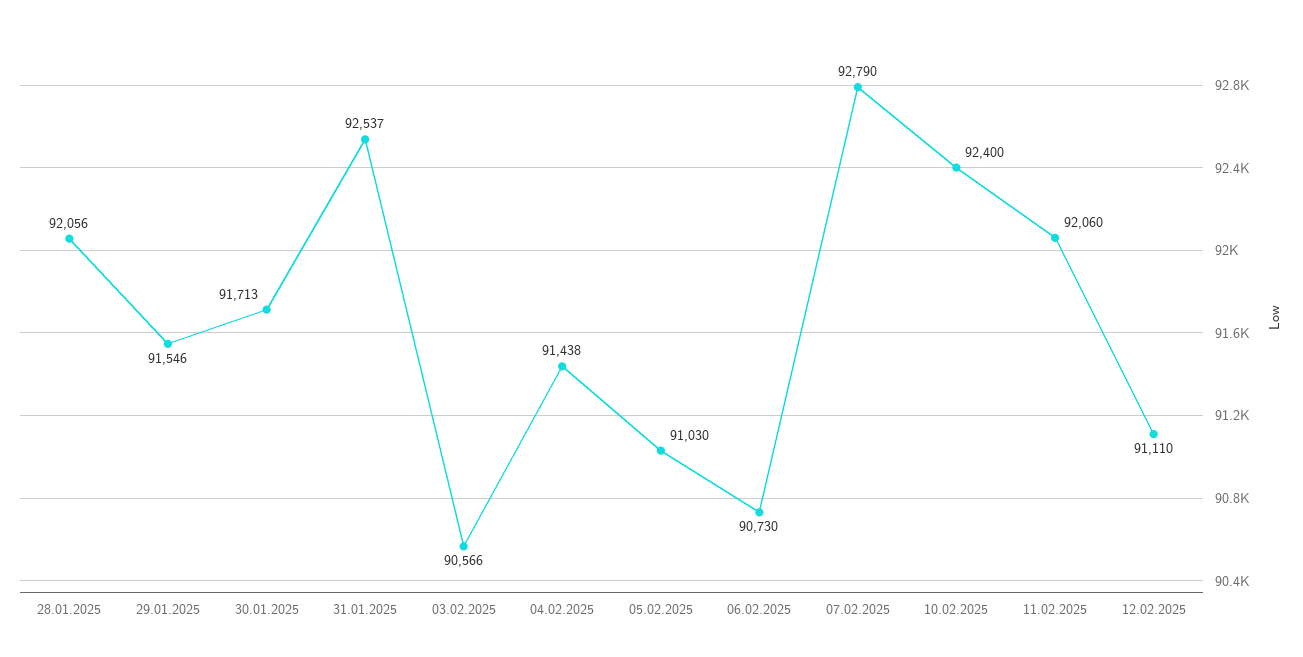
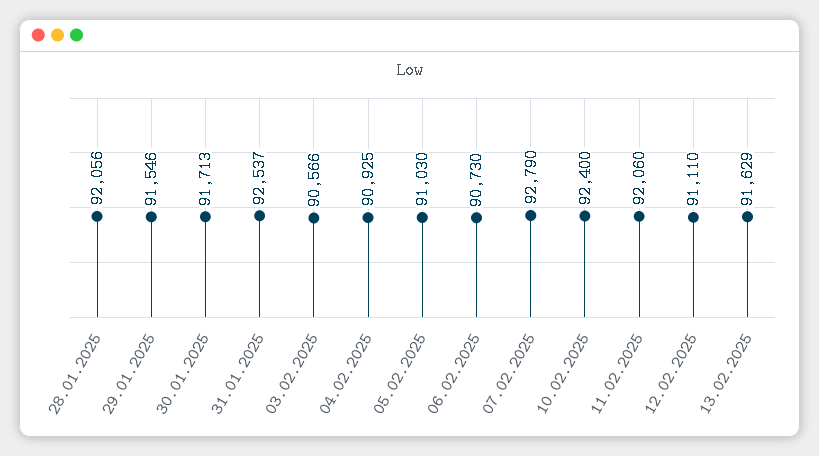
04.02.2025: 91438 -> 90925
13.02.2025: none -> 91629

